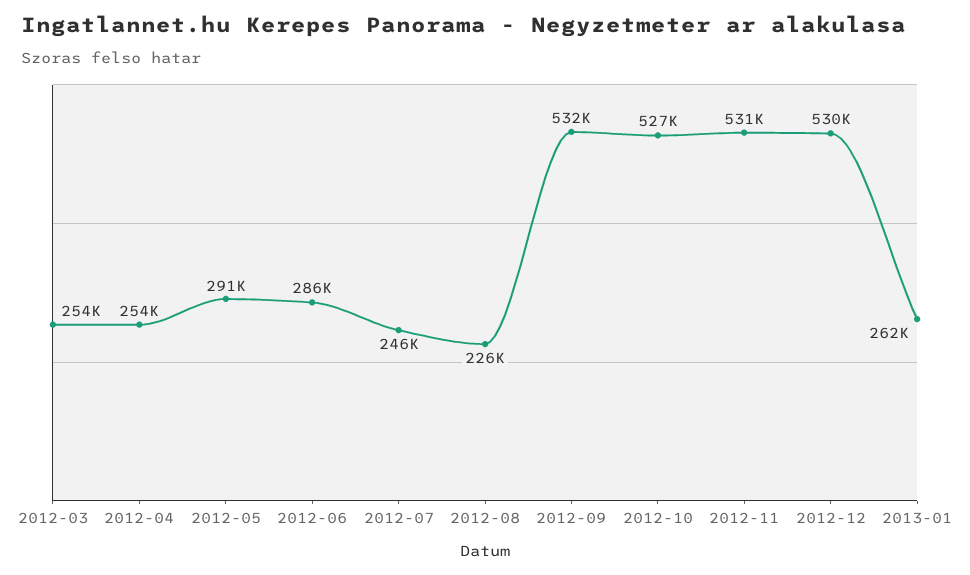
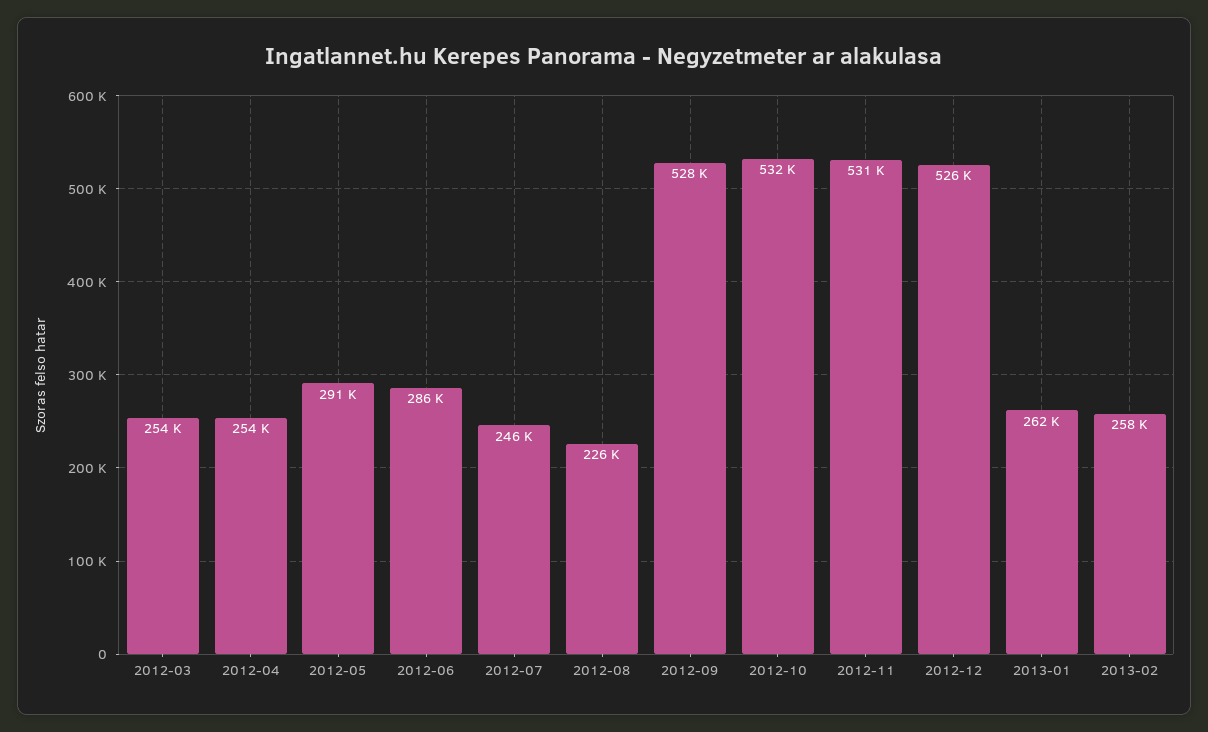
2012-09: 532000 -> 528000
2012-10: 527000 -> 532000
2012-12: 530000 -> 526000
2013-02: none -> 258000

